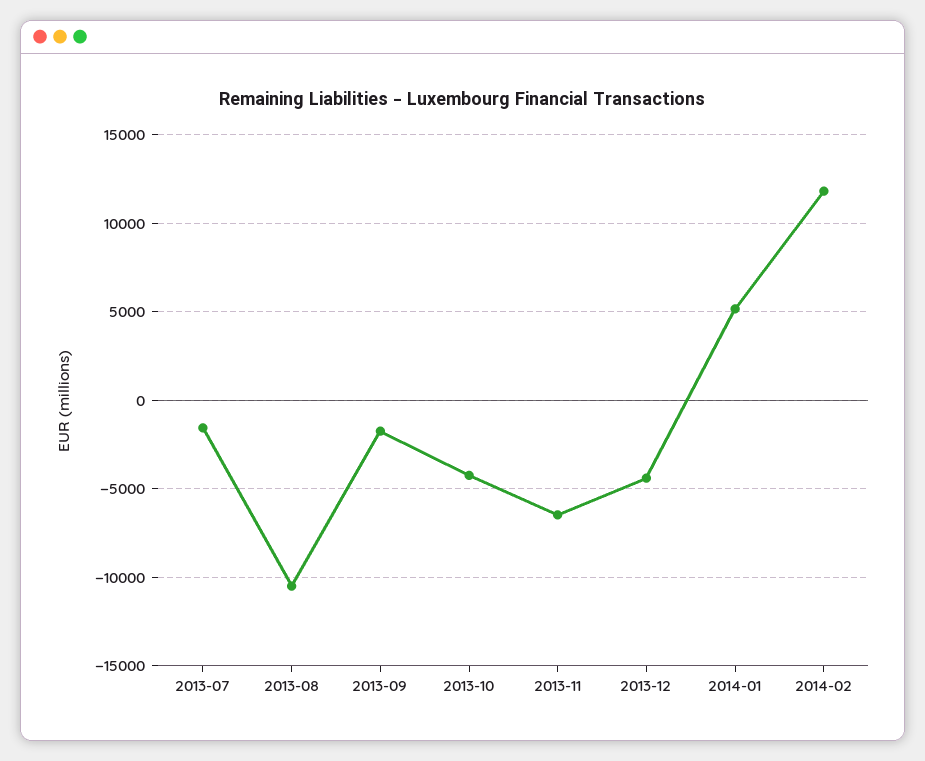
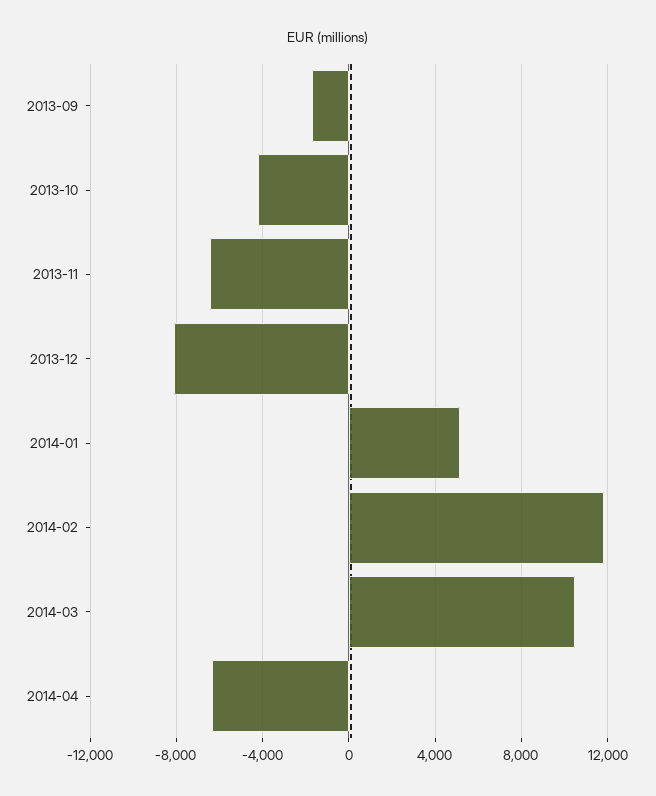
2013-07: -1500 -> none
2013-08: -10500 -> none
2013-12: -4500 -> -8000
2014-03: none -> 10500
2014-04: none -> -6500

